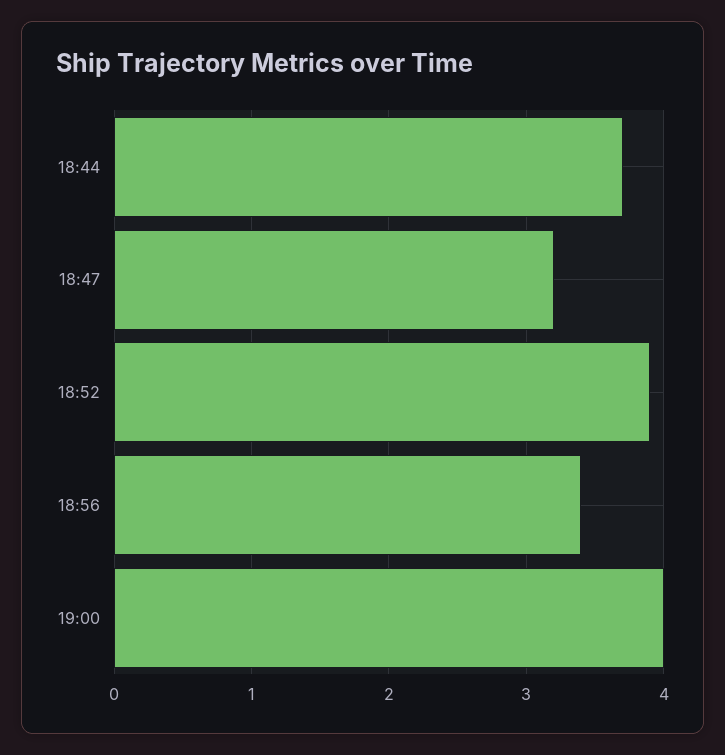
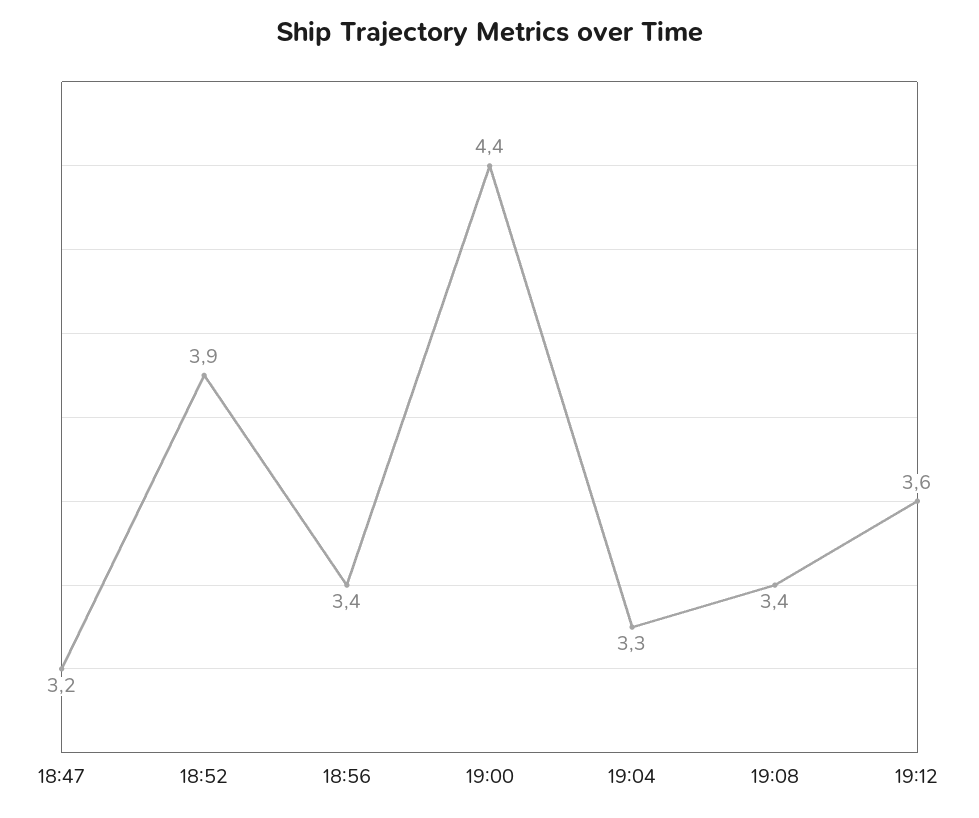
18:44: 3.7 -> none
19:00: 4 -> 4.4
19:04: none -> 3.3
19:08: none -> 3.4
19:12: none -> 3.6

